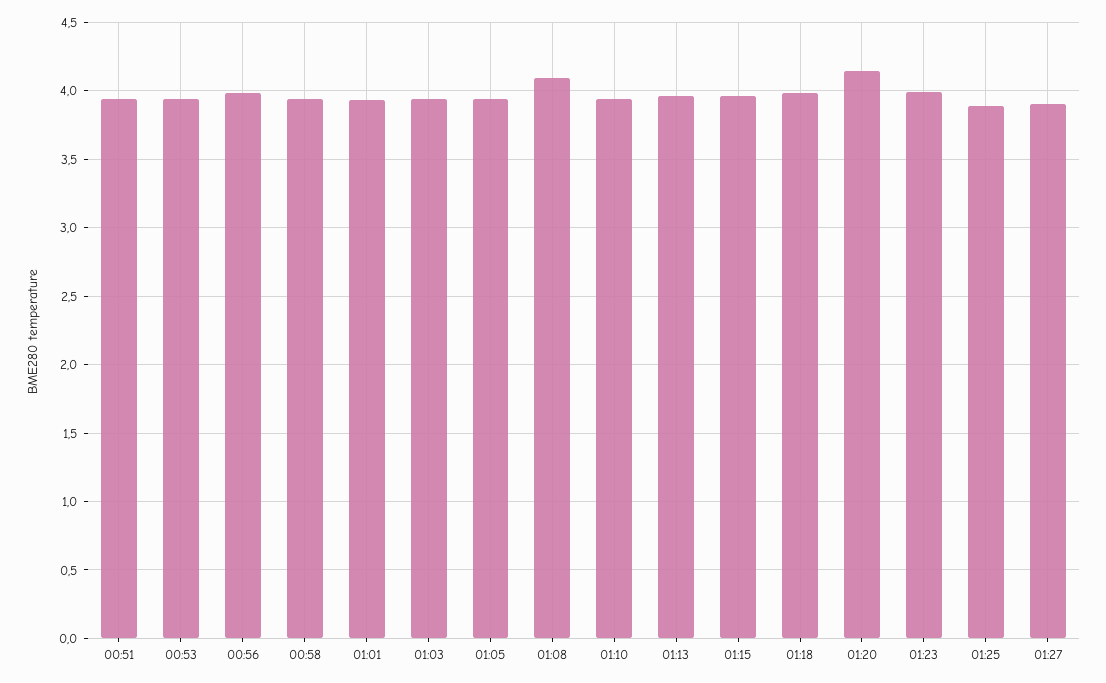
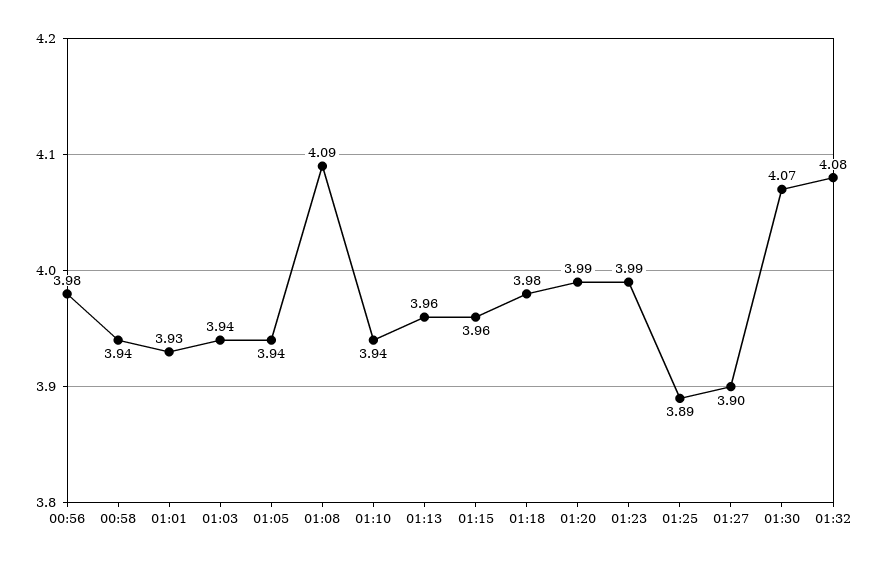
00:51: 3.95 -> none
00:53: 3.95 -> none
01:20: 4.15 -> 3.99
01:30: none -> 4.07
01:32: none -> 4.08

